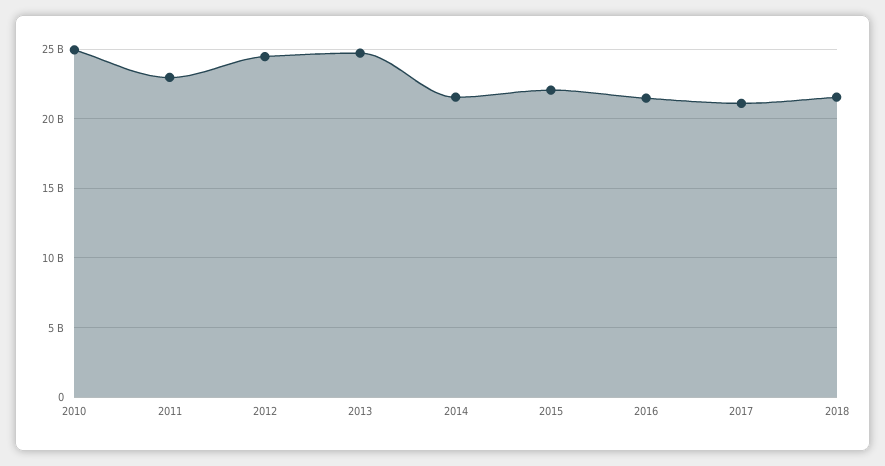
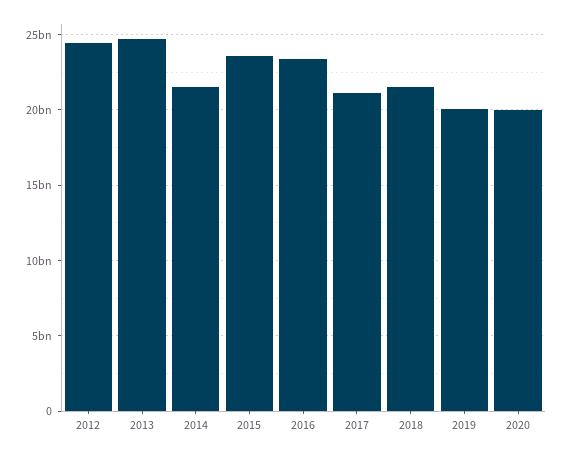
2010: 25000000000 -> none
2011: 23000000000 -> none
2015: 22000000000 -> 23500000000
2016: 21500000000 -> 23500000000
2019: none -> 20000000000
2020: none -> 20000000000

